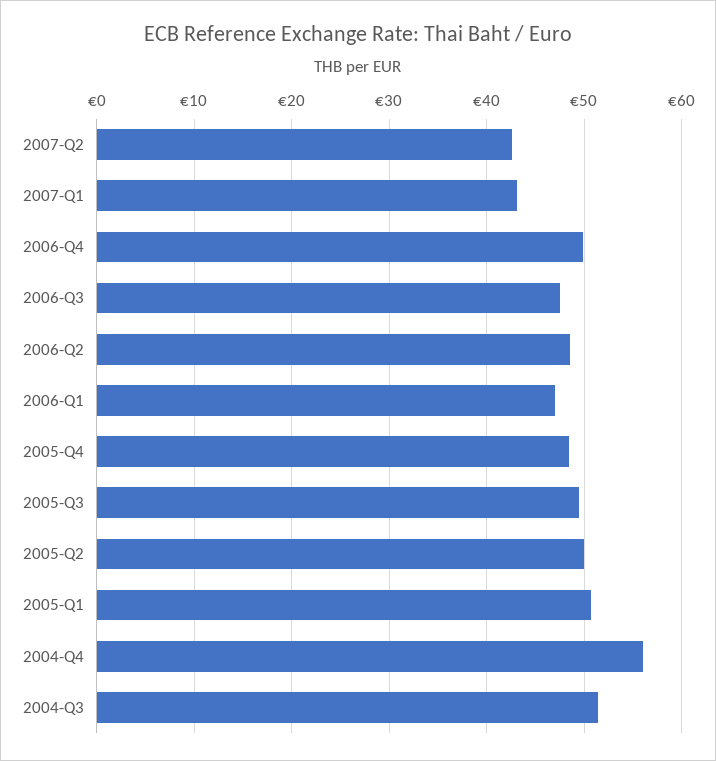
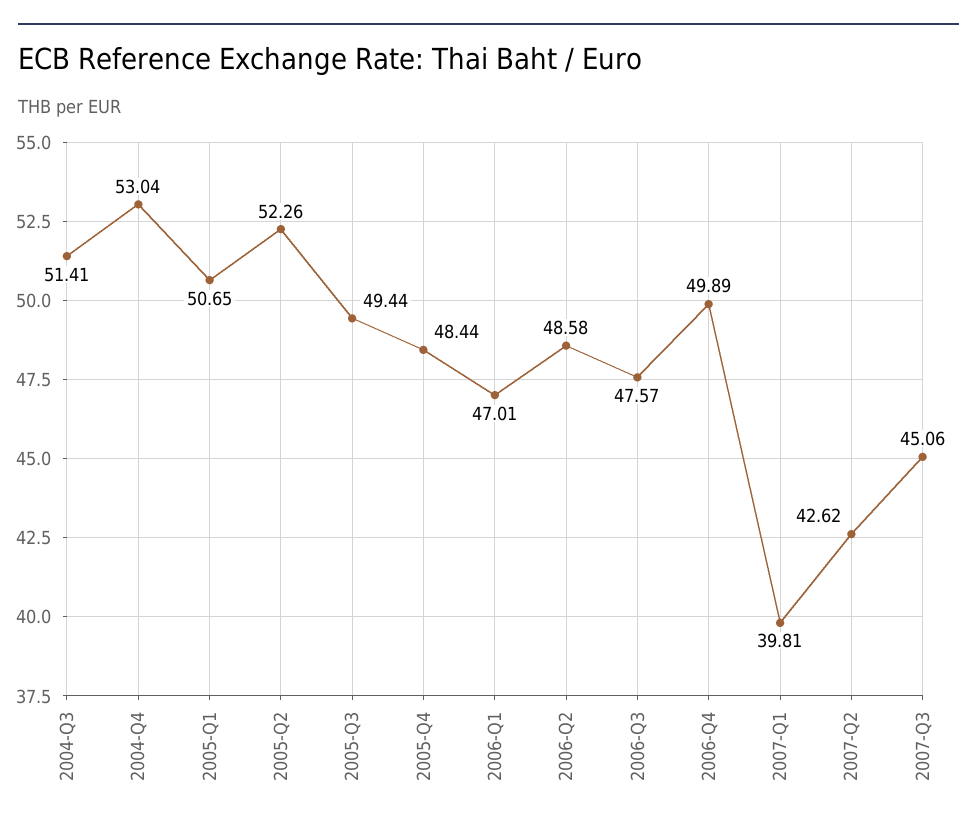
2007-Q1: 43 -> 39.81
2005-Q2: 50 -> 52.26
2004-Q4: 56 -> 53.04
2007-Q3: none -> 45.06

